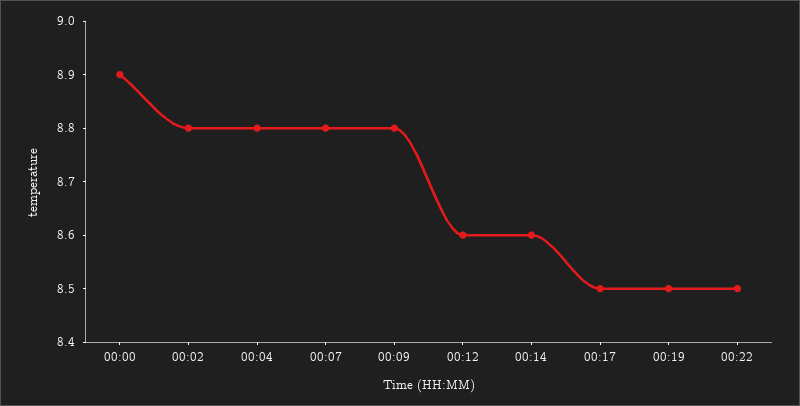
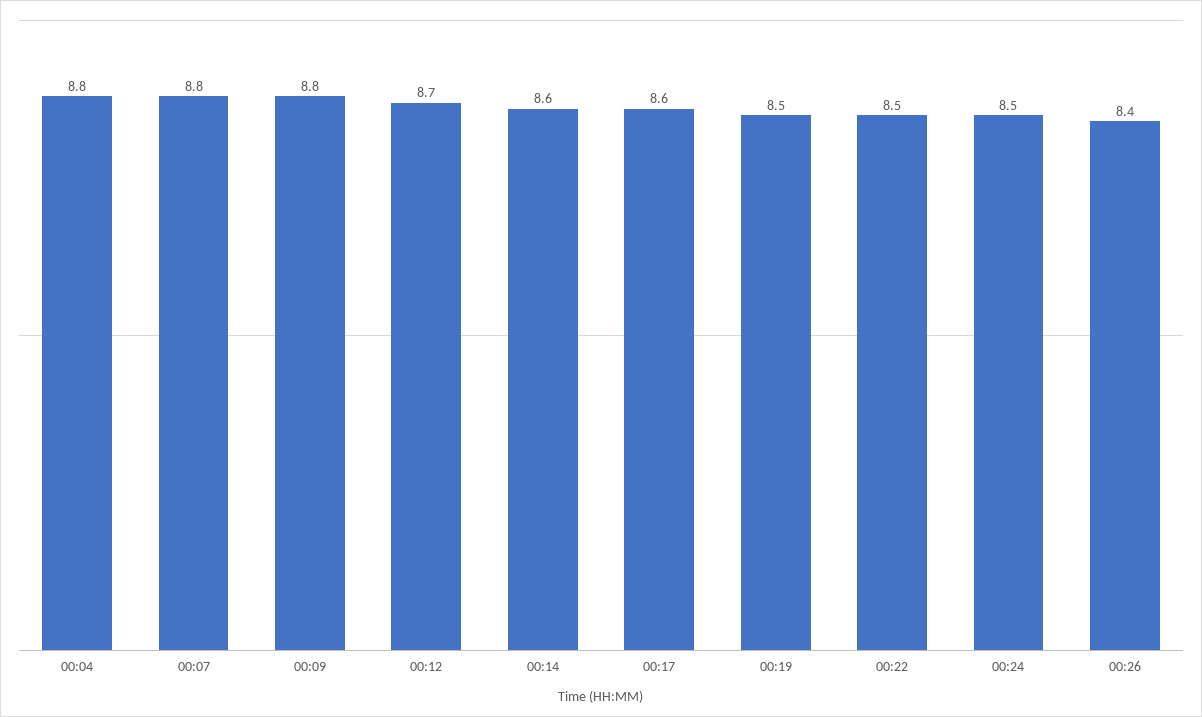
00:00: 8.9 -> none
00:02: 8.8 -> none
00:12: 8.6 -> 8.7
00:17: 8.5 -> 8.6
00:24: none -> 8.5
00:26: none -> 8.4

